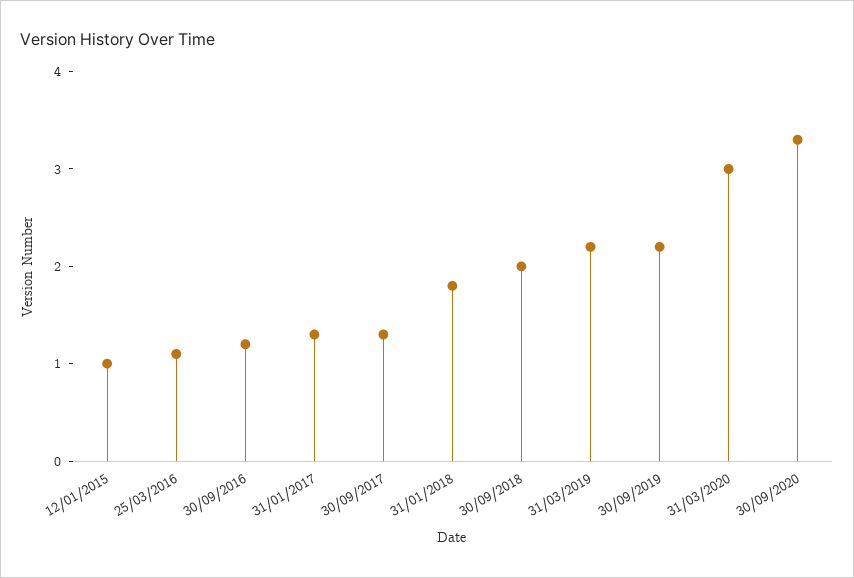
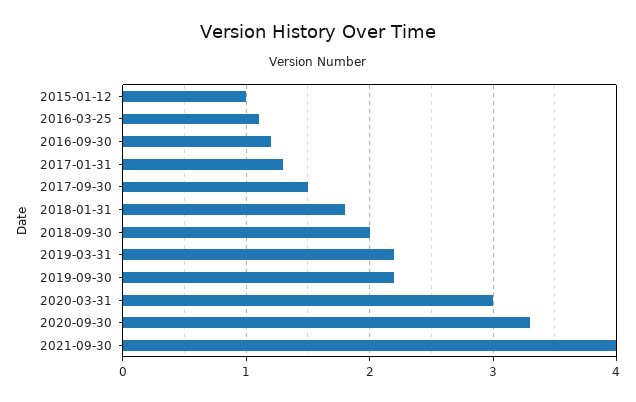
30/09/2017: 1.3 -> 1.5
2021-09-30: none -> 4

